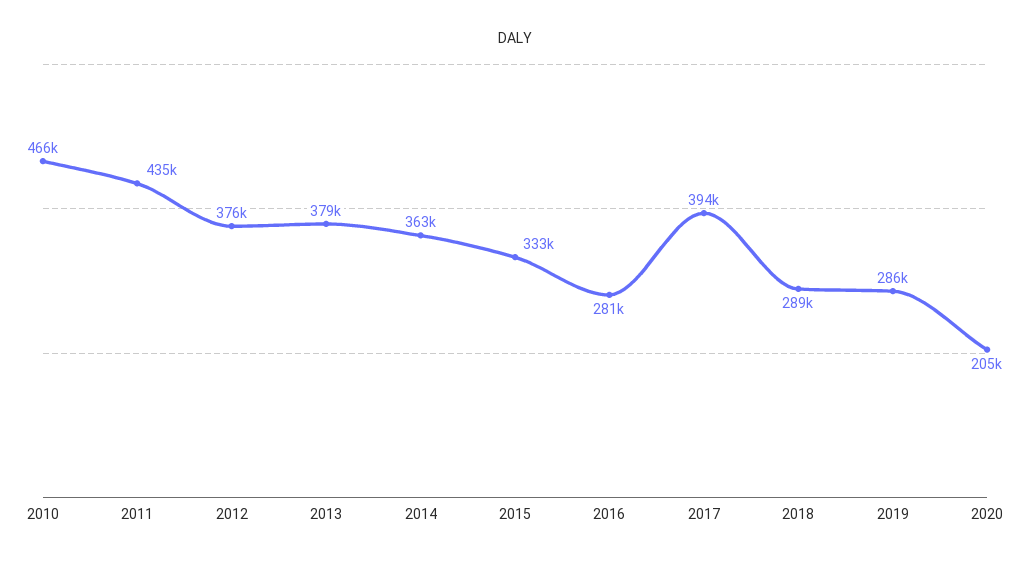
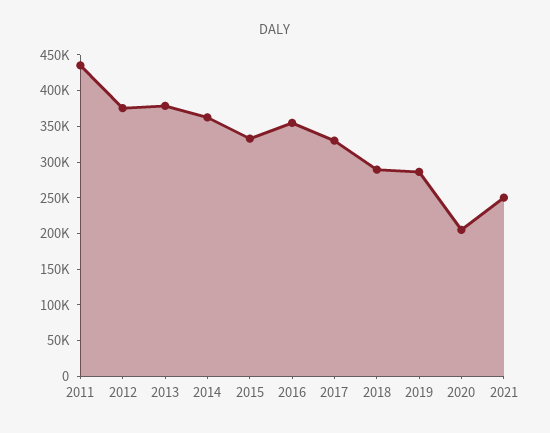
2010: 466000 -> none
2016: 281000 -> 350000
2017: 394000 -> 325000
2021: none -> 250000

